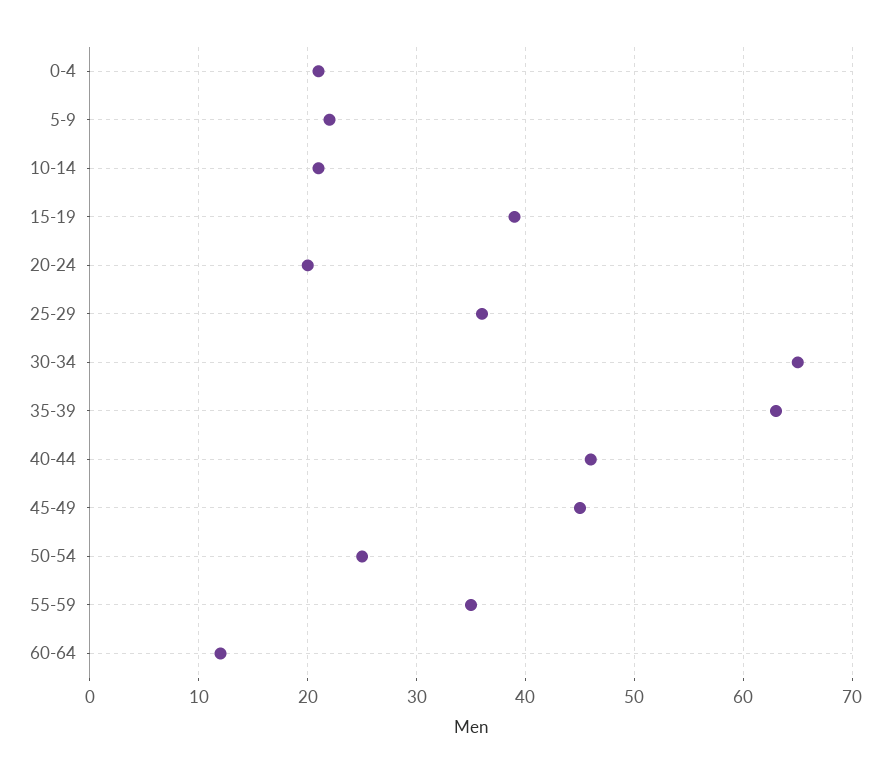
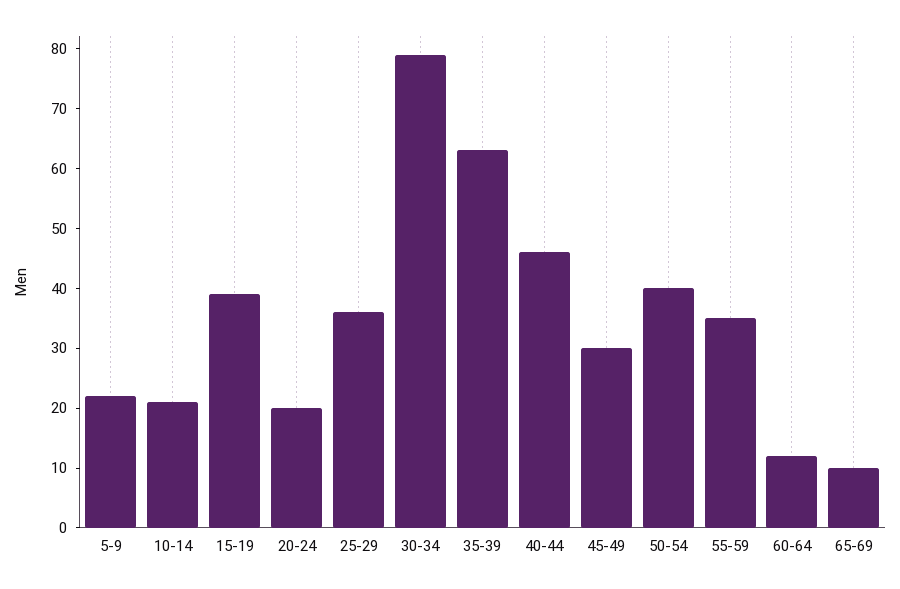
0-4: 21 -> none
30-34: 65 -> 80
45-49: 45 -> 30
50-54: 25 -> 40
65-69: none -> 10

